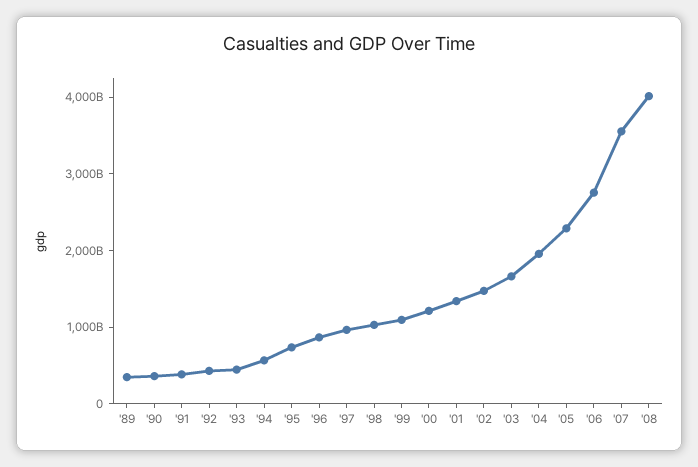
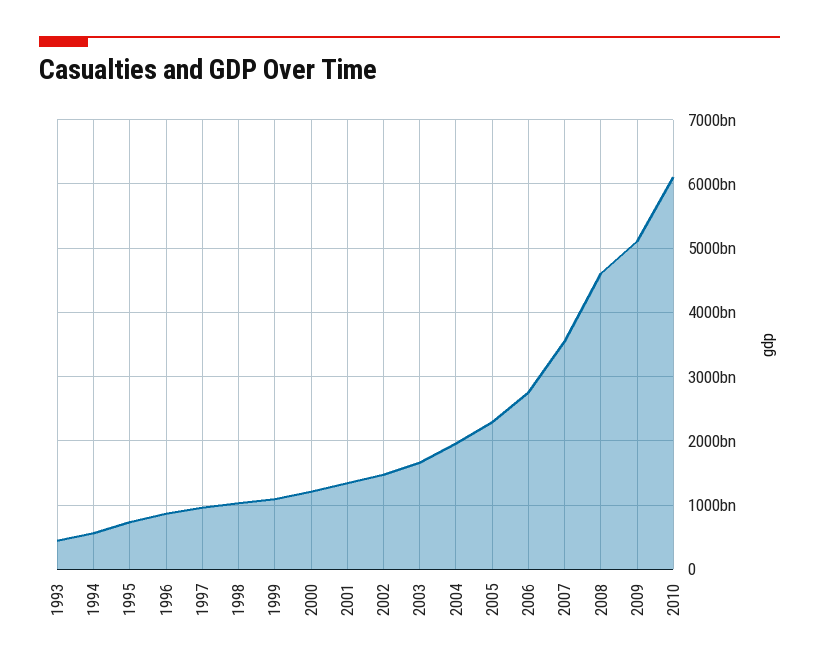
'89: 400000000000 -> none
'90: 400000000000 -> none
'91: 400000000000 -> none
'92: 400000000000 -> none
'08: 4000000000000 -> 4600000000000
2009: none -> 5100000000000
2010: none -> 6100000000000

